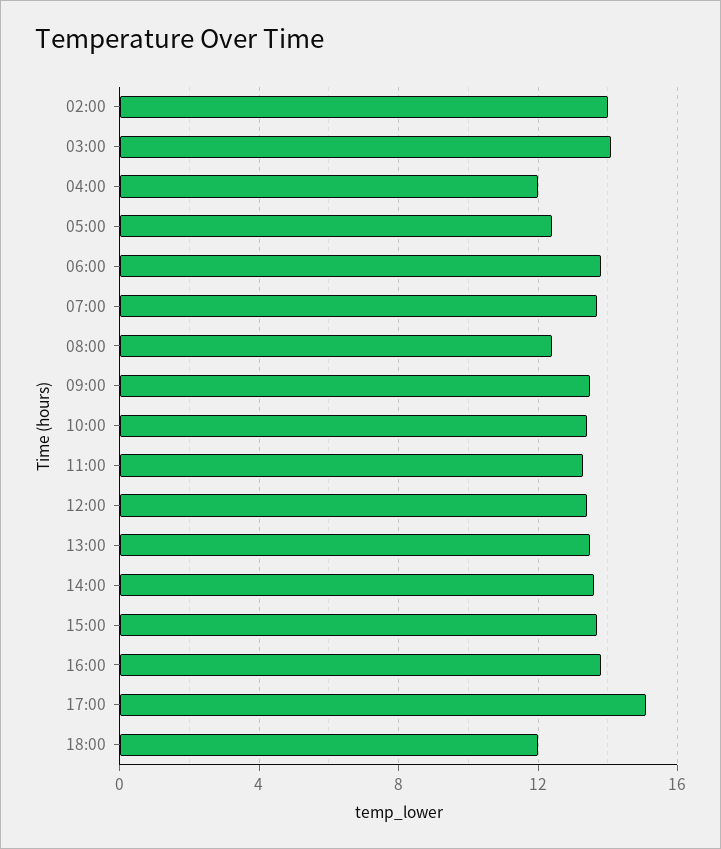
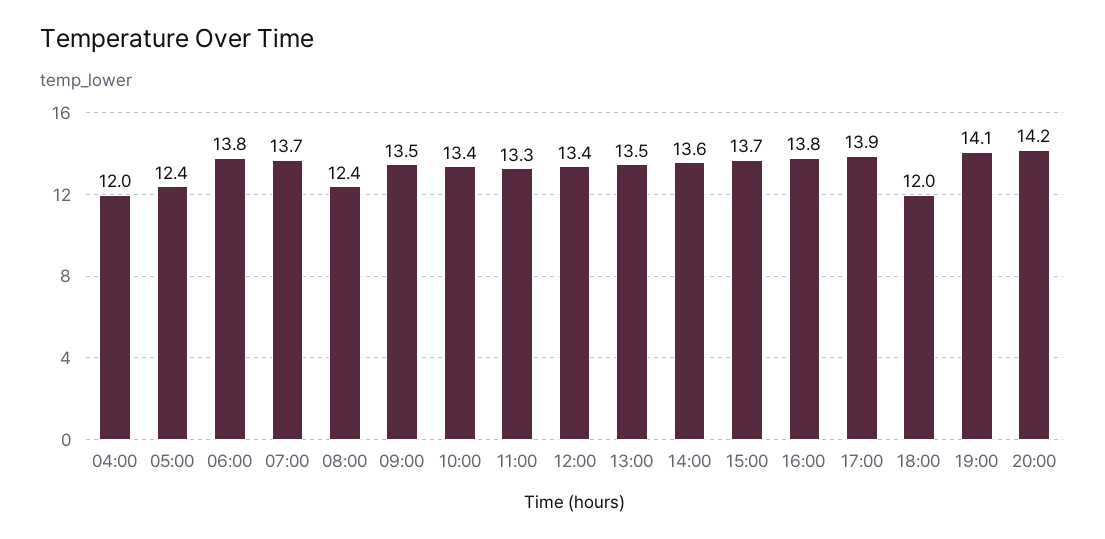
02:00: 14 -> none
03:00: 14 -> none
17:00: 15 -> 13.9
19:00: none -> 14.1
20:00: none -> 14.2

